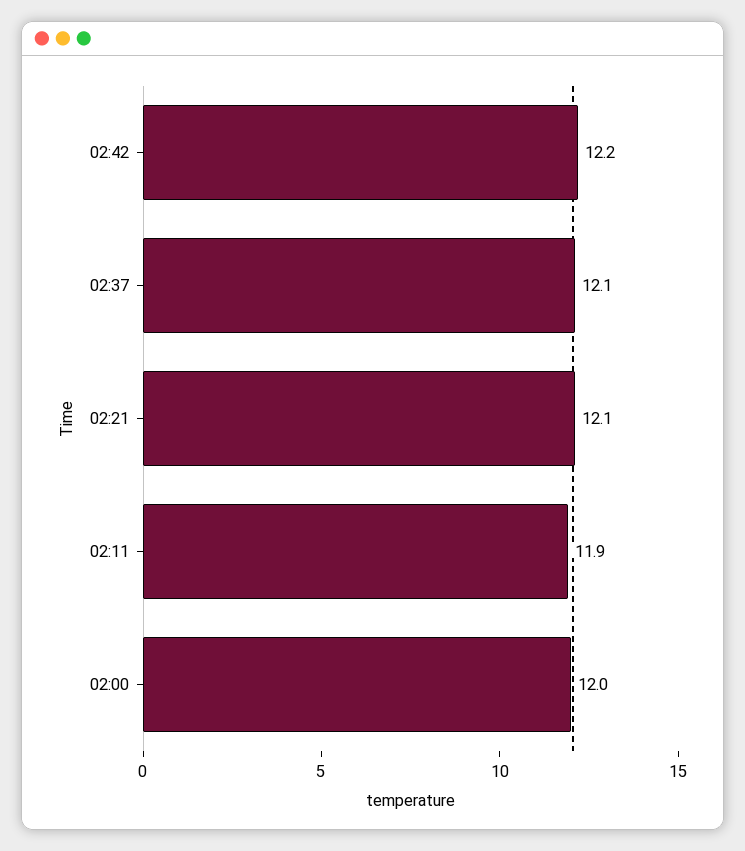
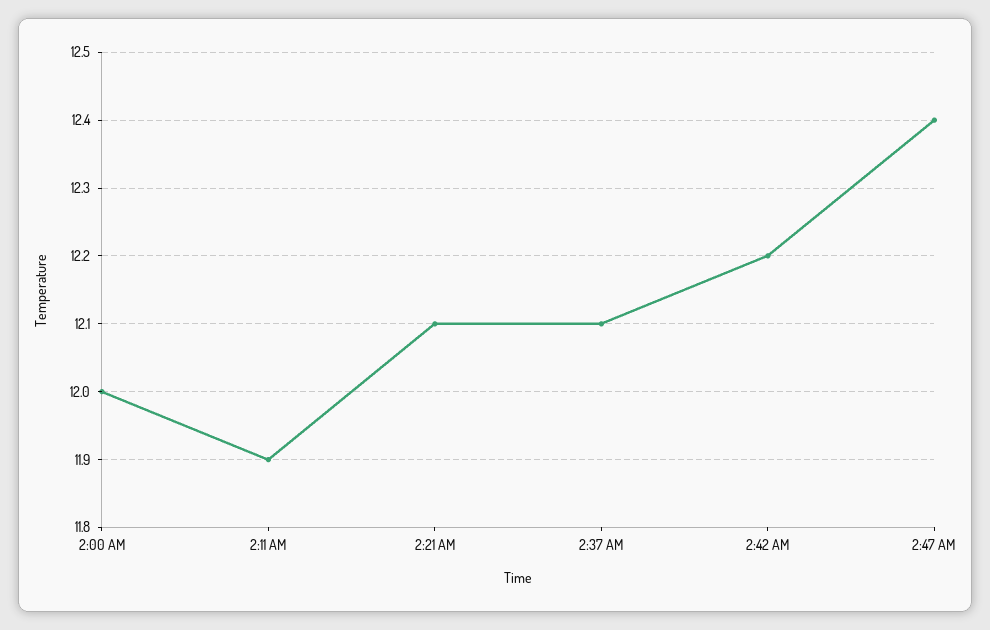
2:47 AM: none -> 12.4

